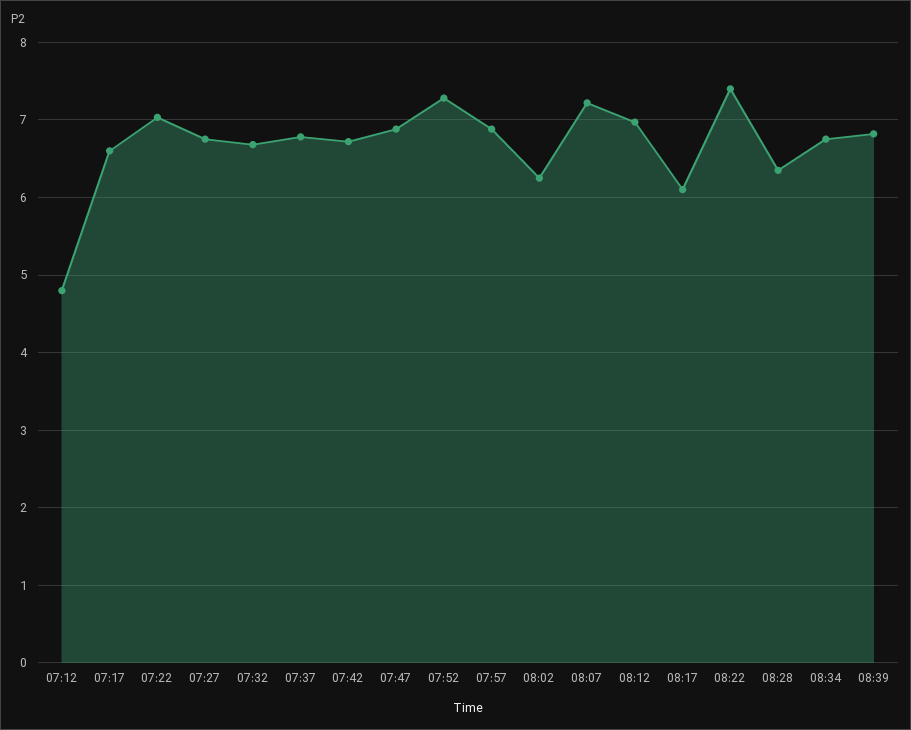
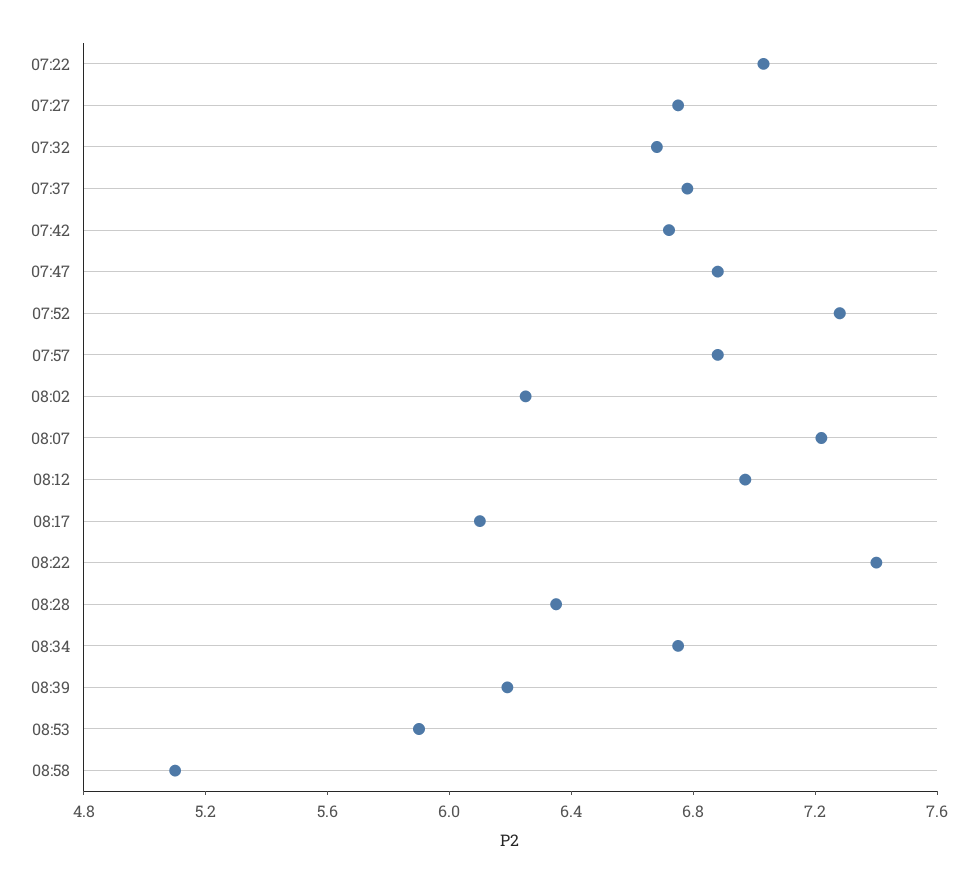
07:12: 4.8 -> none
07:17: 6.6 -> none
08:39: 6.8 -> 6.2
08:53: none -> 5.9
08:58: none -> 5.1

